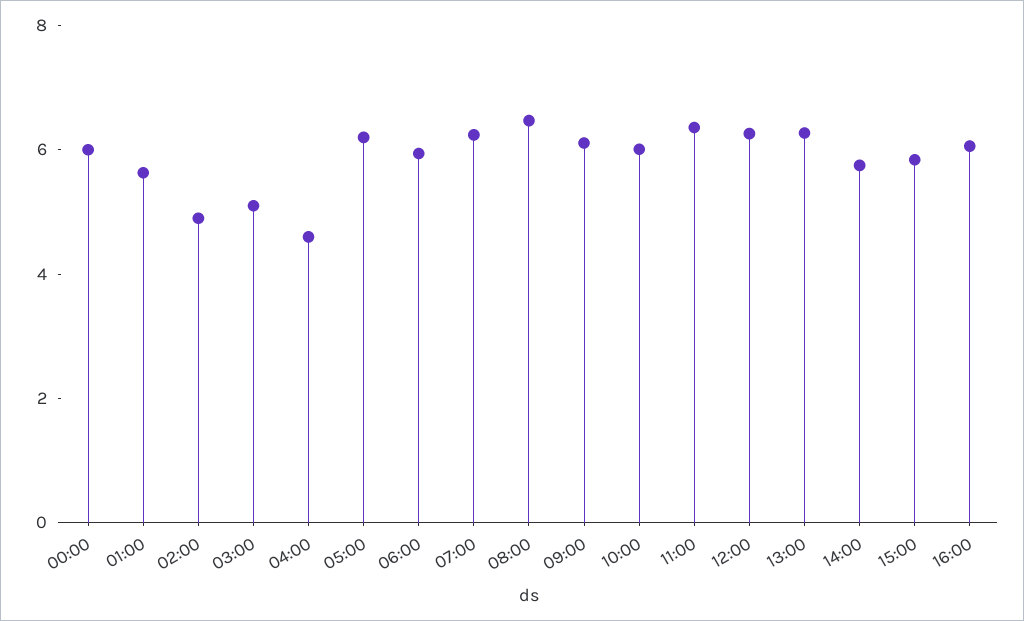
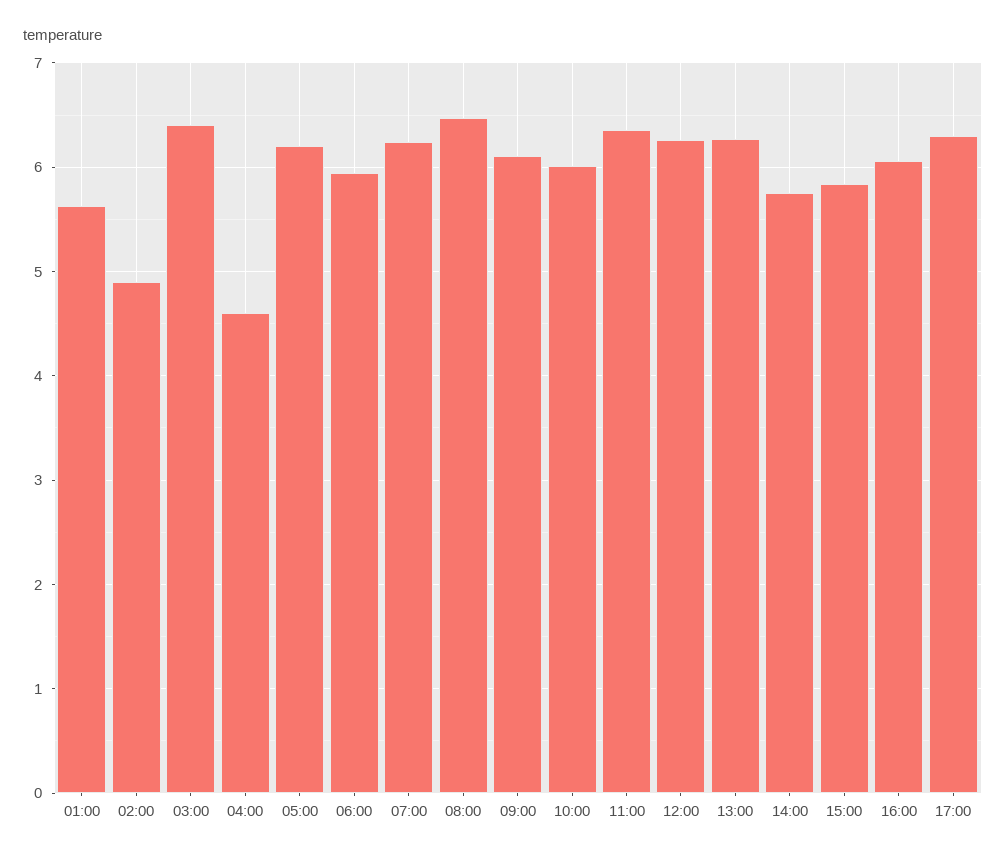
00:00: 6 -> none
03:00: 5 -> 6.4
17:00: none -> 6.3

